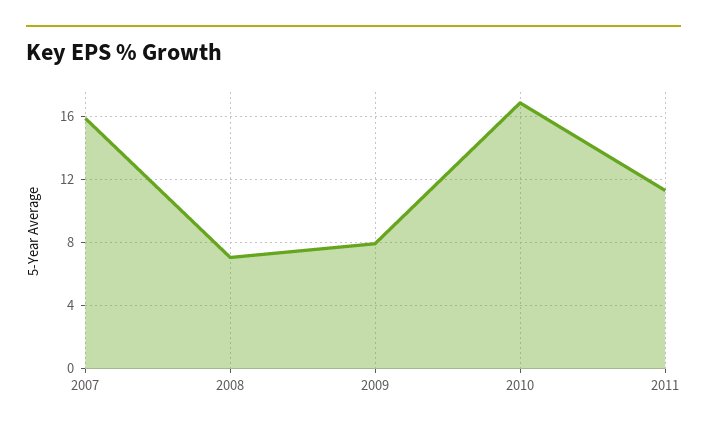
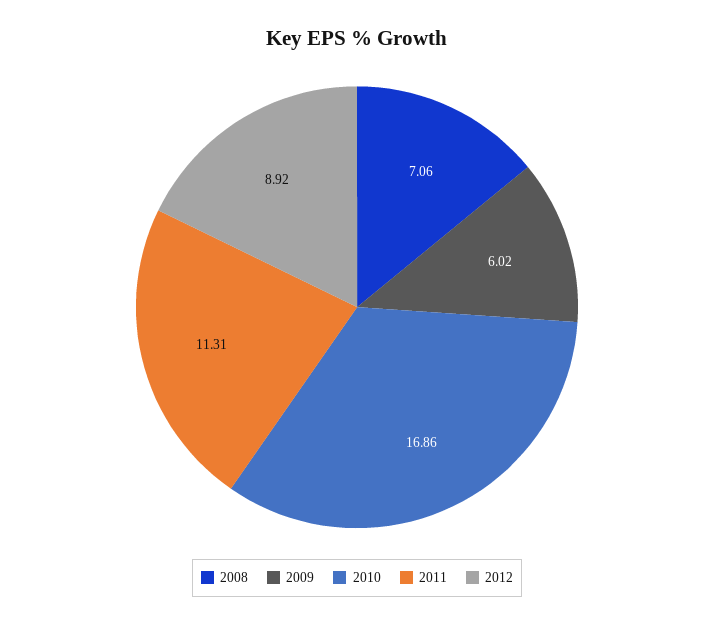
2007: 16 -> none
2009: 8 -> 6.02
2012: none -> 8.92

